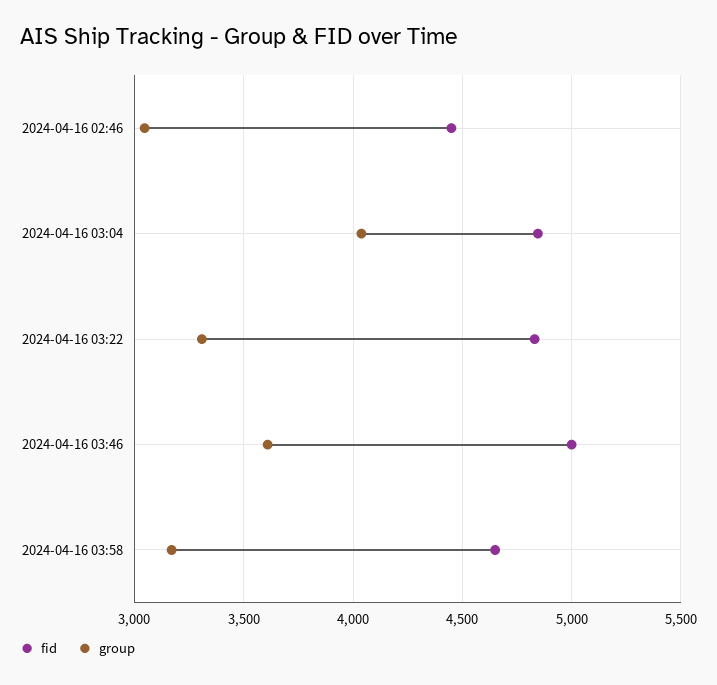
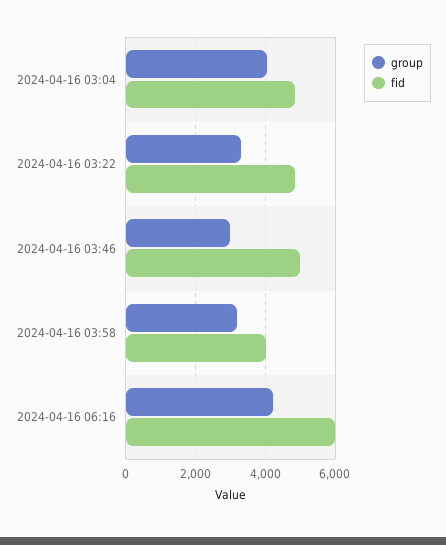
fid, 2024-04-16 02:46: 4450 -> none
group, 2024-04-16 02:46: 3050 -> none
group, 2024-04-16 03:46: 3600 -> 3000
fid, 2024-04-16 03:58: 4650 -> 4000
group, 2024-04-16 06:16: none -> 4200
fid, 2024-04-16 06:16: none -> 6000

